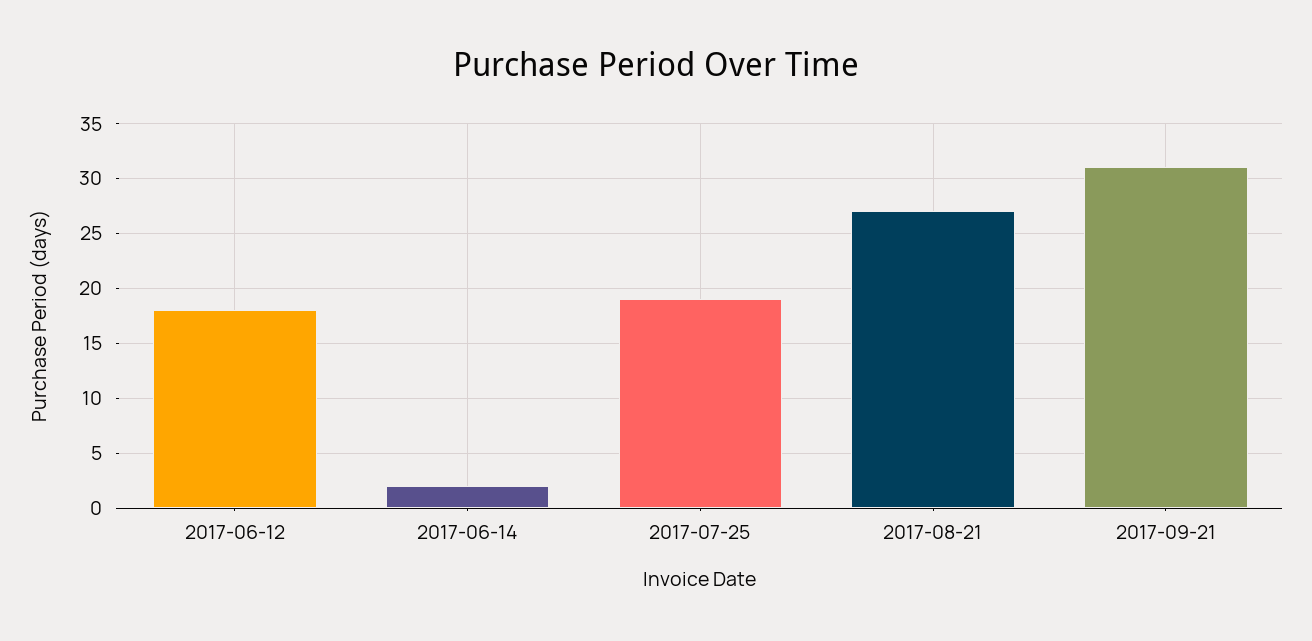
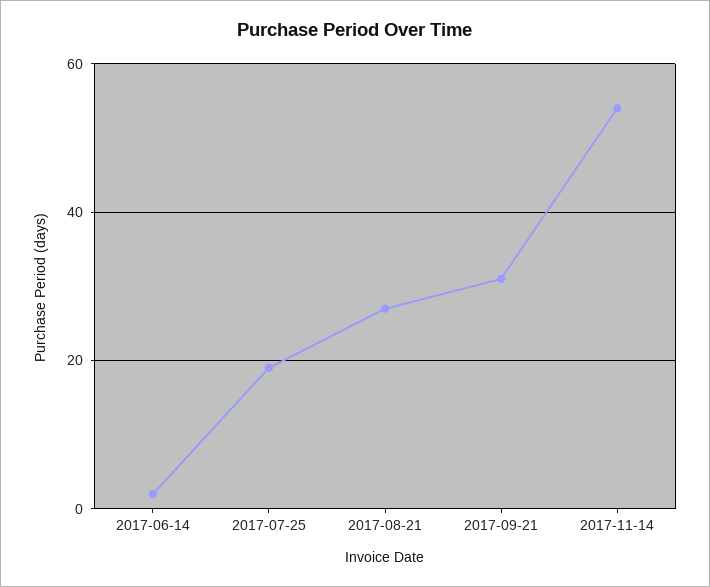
2017-06-12: 18 -> none
2017-11-14: none -> 55

